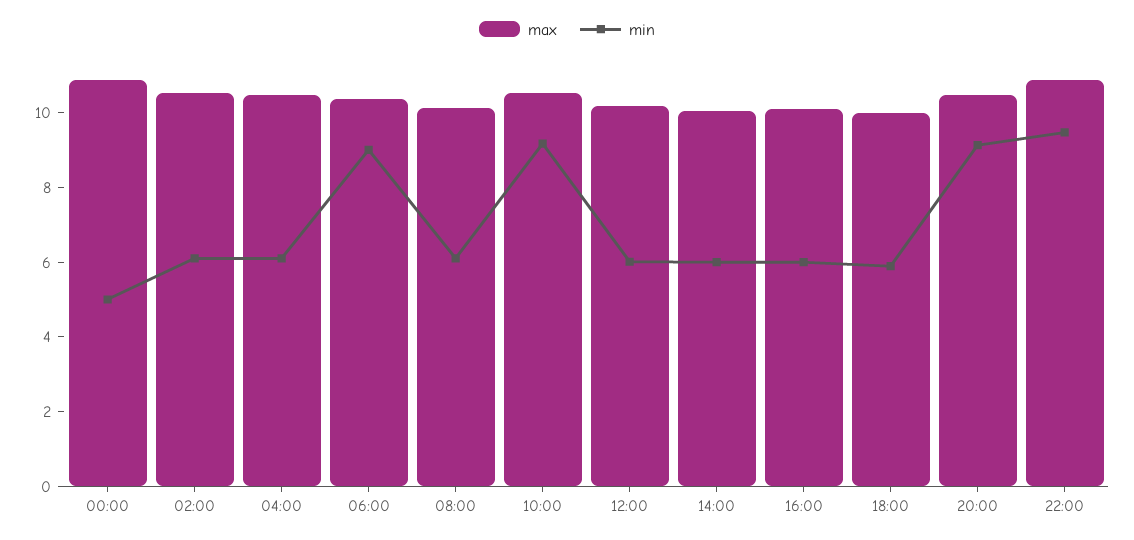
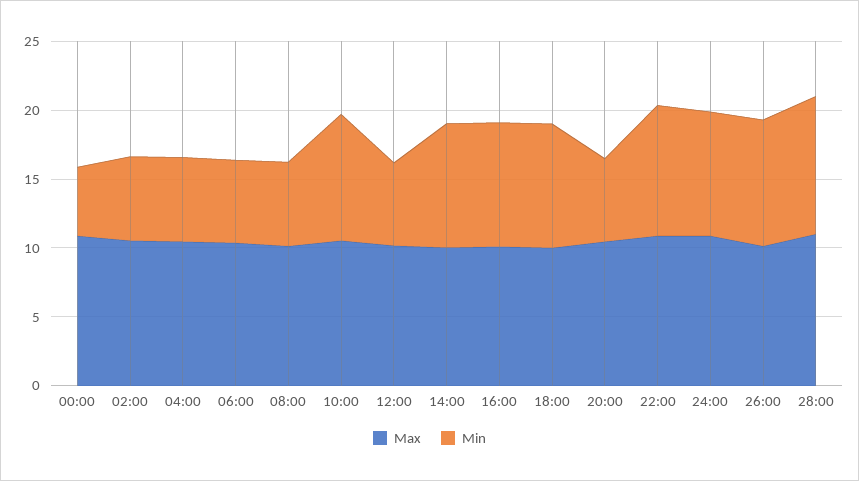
min, 06:00: 9 -> 6
min, 14:00: 6 -> 9
min, 16:00: 6 -> 9
min, 18:00: 6 -> 9
min, 20:00: 9 -> 6
max, 24:00: none -> 11
min, 24:00: none -> 9
max, 26:00: none -> 10
min, 26:00: none -> 9
max, 28:00: none -> 11
min, 28:00: none -> 10

